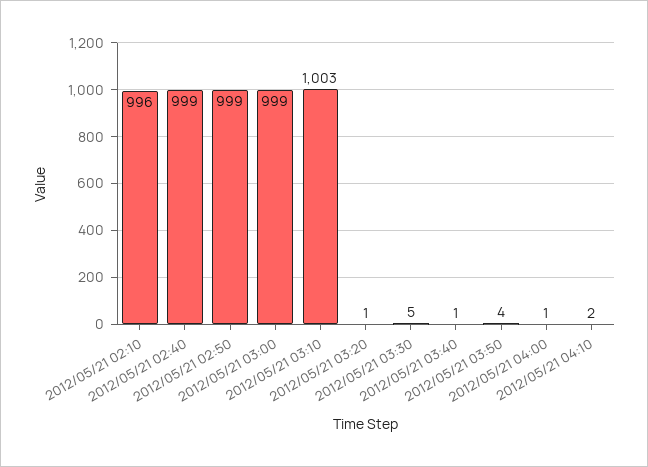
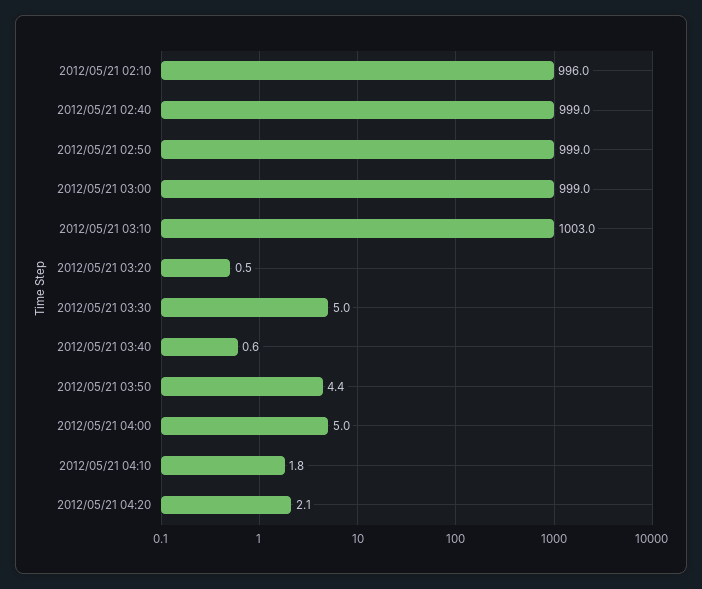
2012/05/21 04:00: 1 -> 5
2012/05/21 04:20: none -> 2.1

